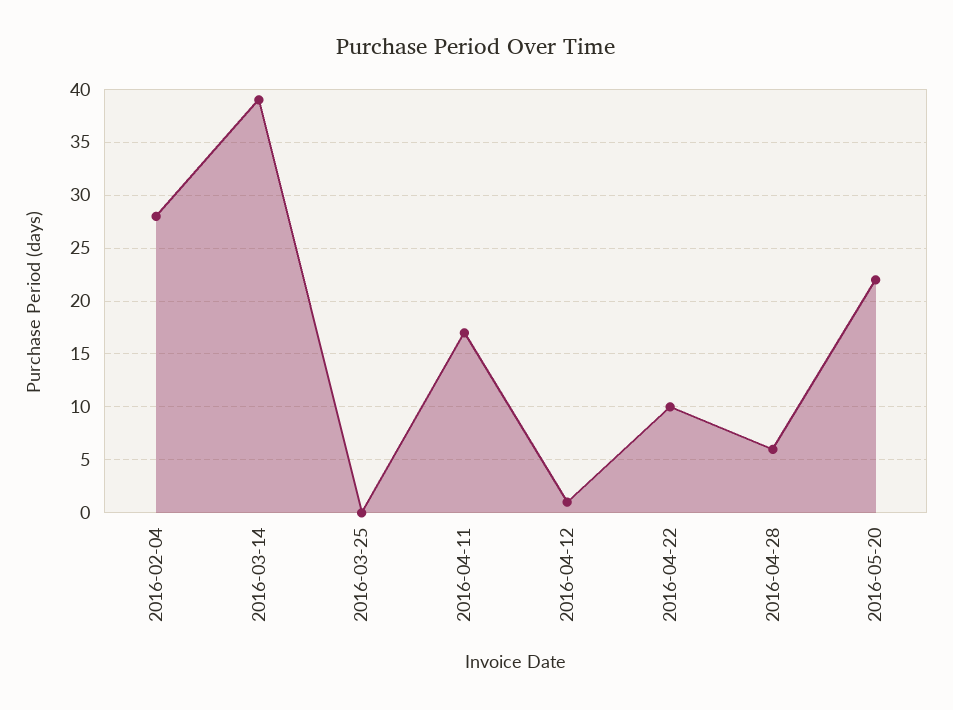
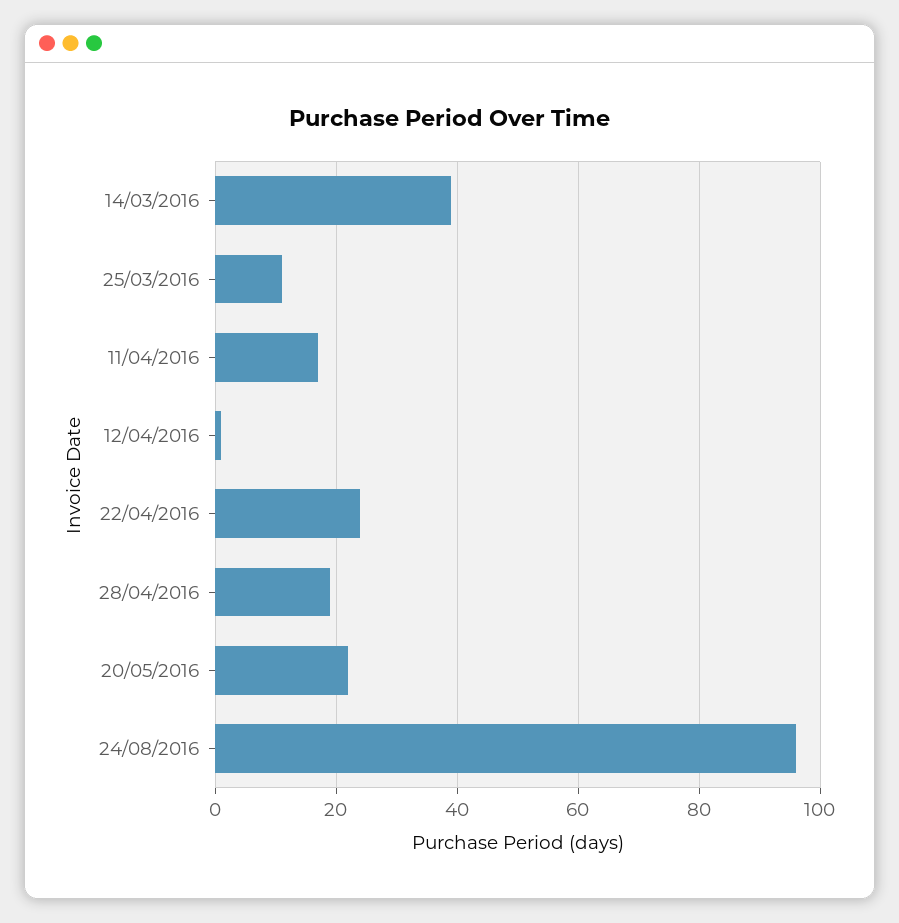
2016-02-04: 28 -> none
2016-03-25: 0 -> 10
2016-04-22: 10 -> 25
2016-04-28: 6 -> 20
24/08/2016: none -> 95

